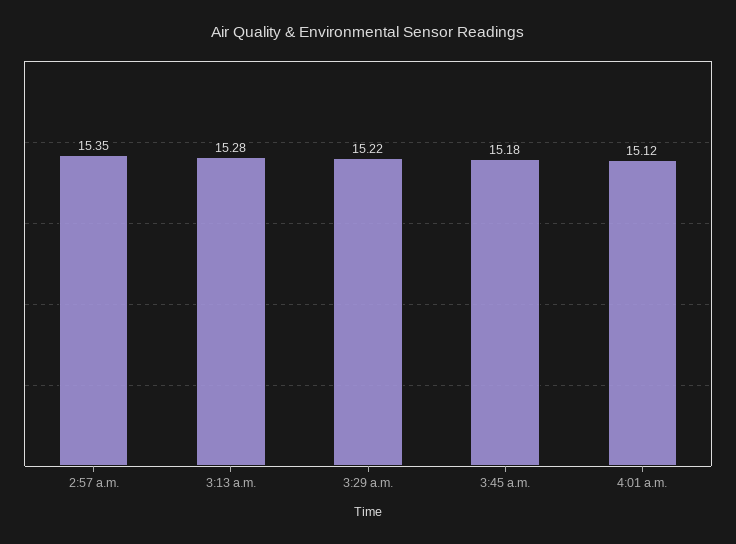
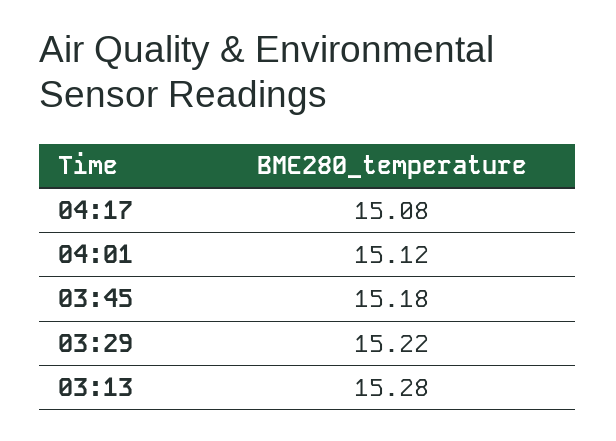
2:57 a.m.: 15.35 -> none
04:17: none -> 15.08

